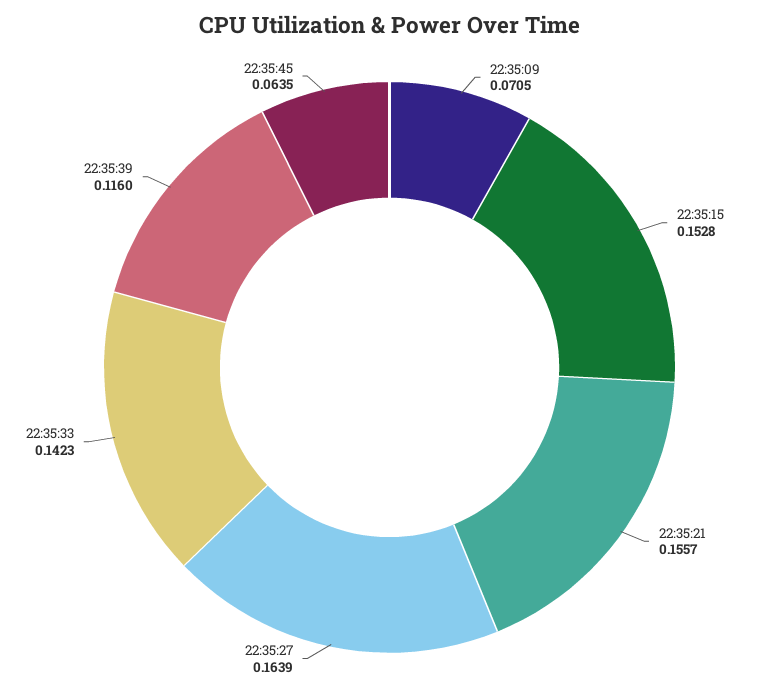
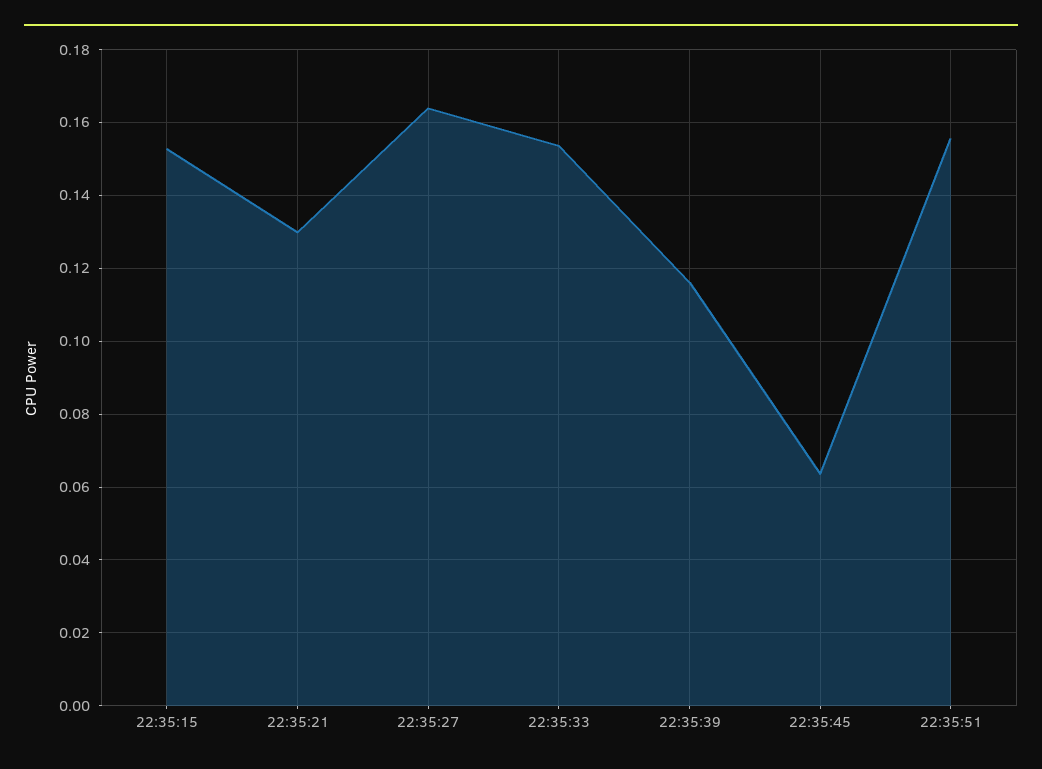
22:35:09: 0.0705 -> none
22:35:21: 0.1557 -> 0.13
22:35:33: 0.1423 -> 0.154
22:35:51: none -> 0.156

